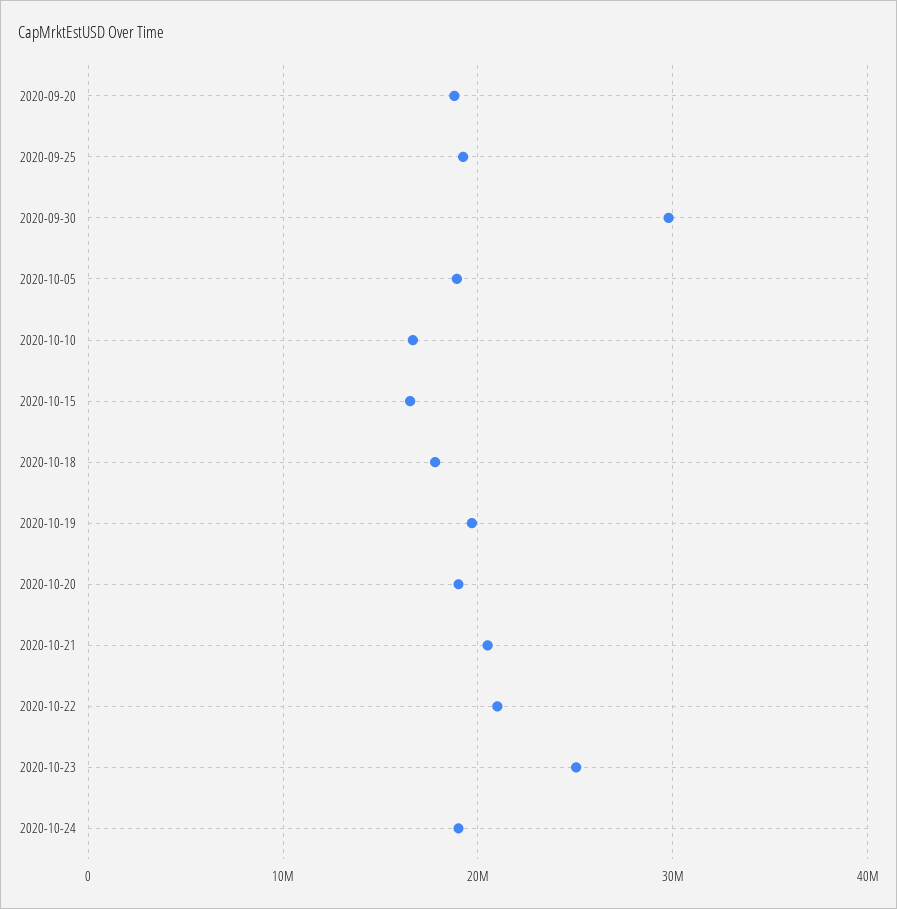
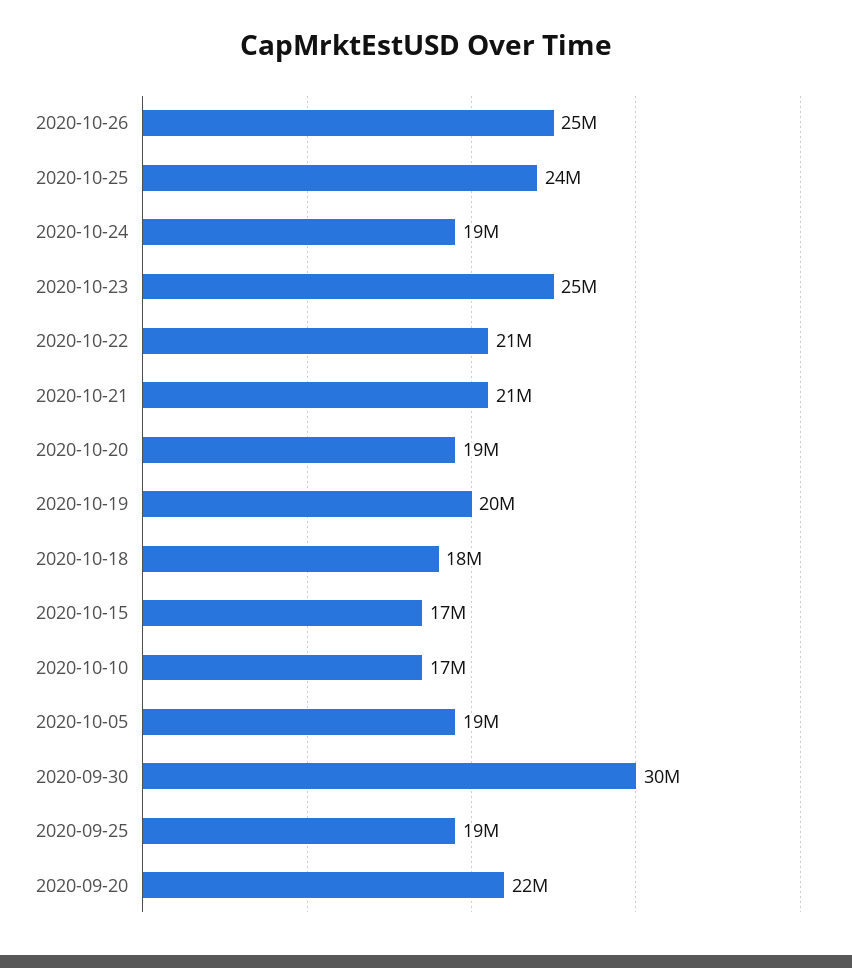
2020-09-20: 19000000 -> 22000000
2020-10-26: none -> 25000000
2020-10-25: none -> 24000000

